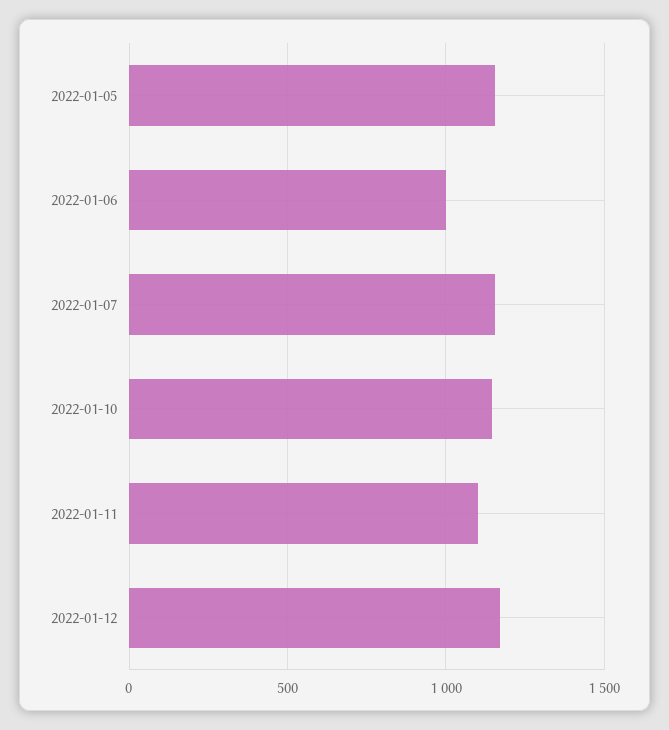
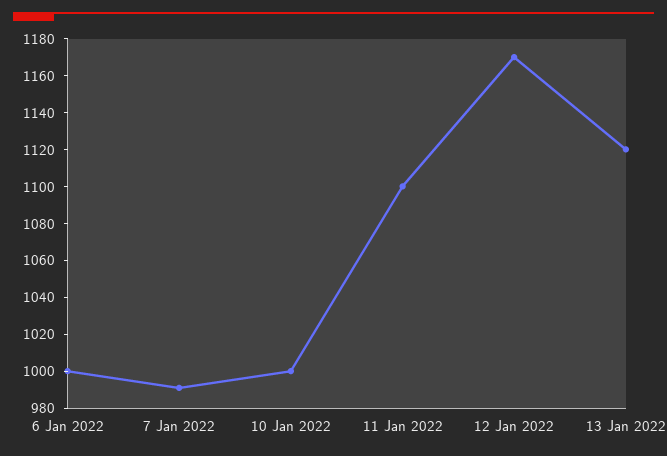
2022-01-05: 1150 -> none
2022-01-07: 1150 -> 990
2022-01-10: 1150 -> 1000
13 Jan 2022: none -> 1120

